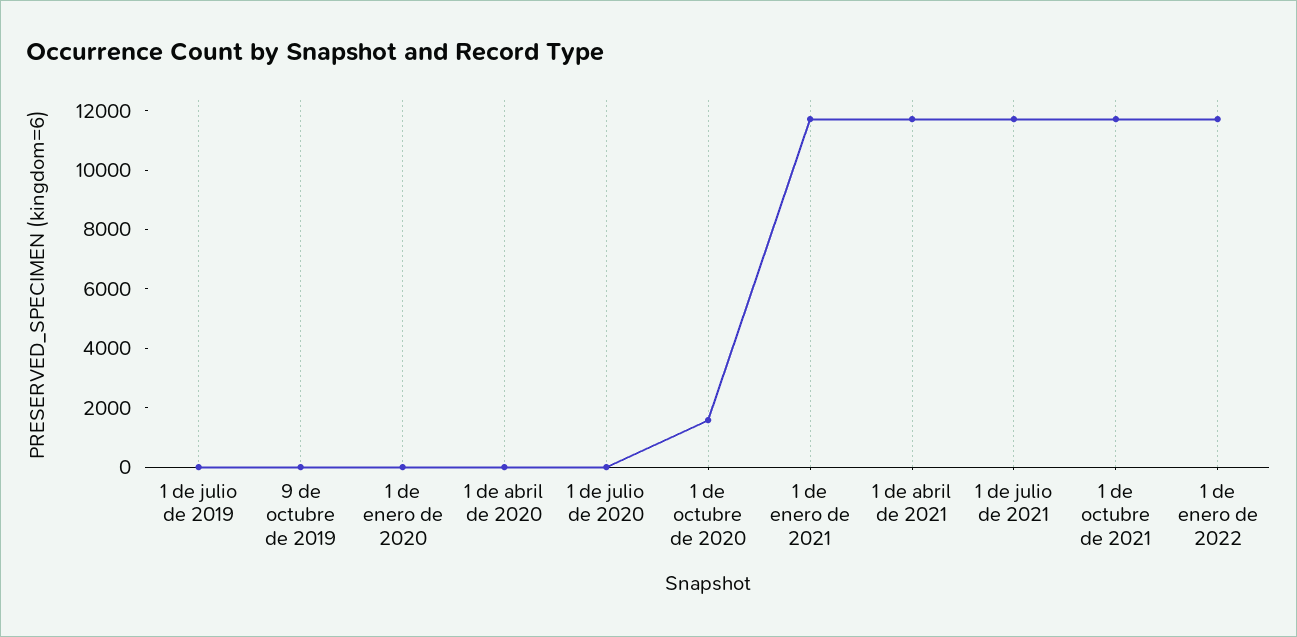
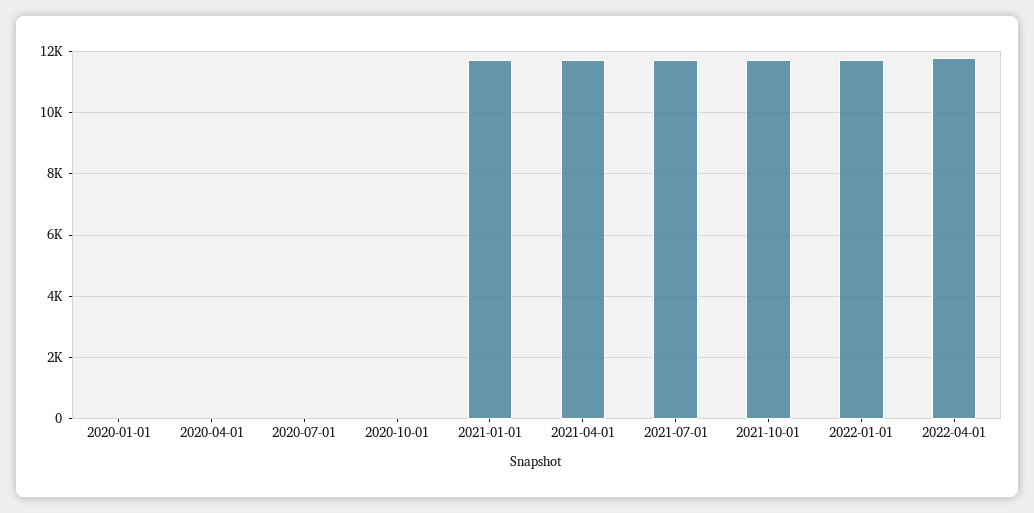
1 de julio de 2019: 0 -> none
9 de octubre de 2019: 0 -> none
1 de octubre de 2020: 1500 -> 0
2022-04-01: none -> 11800

